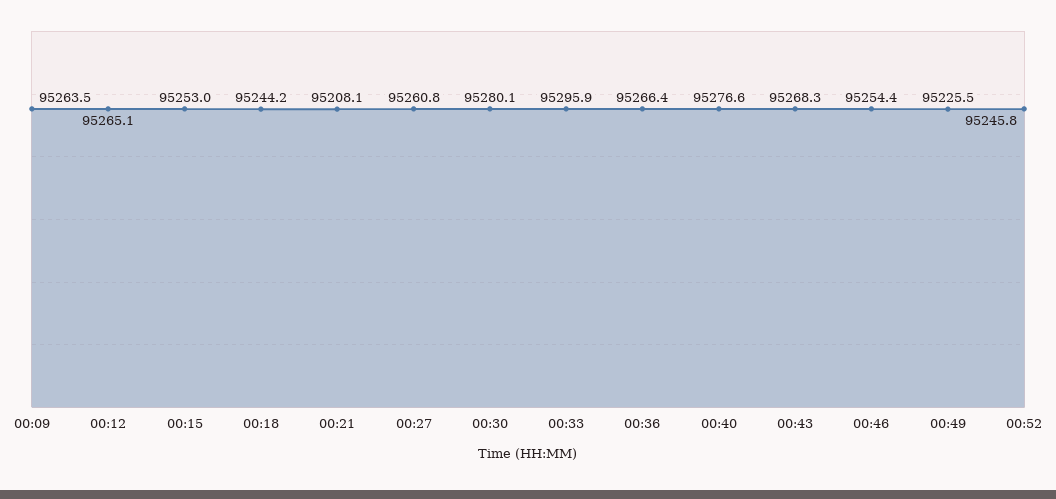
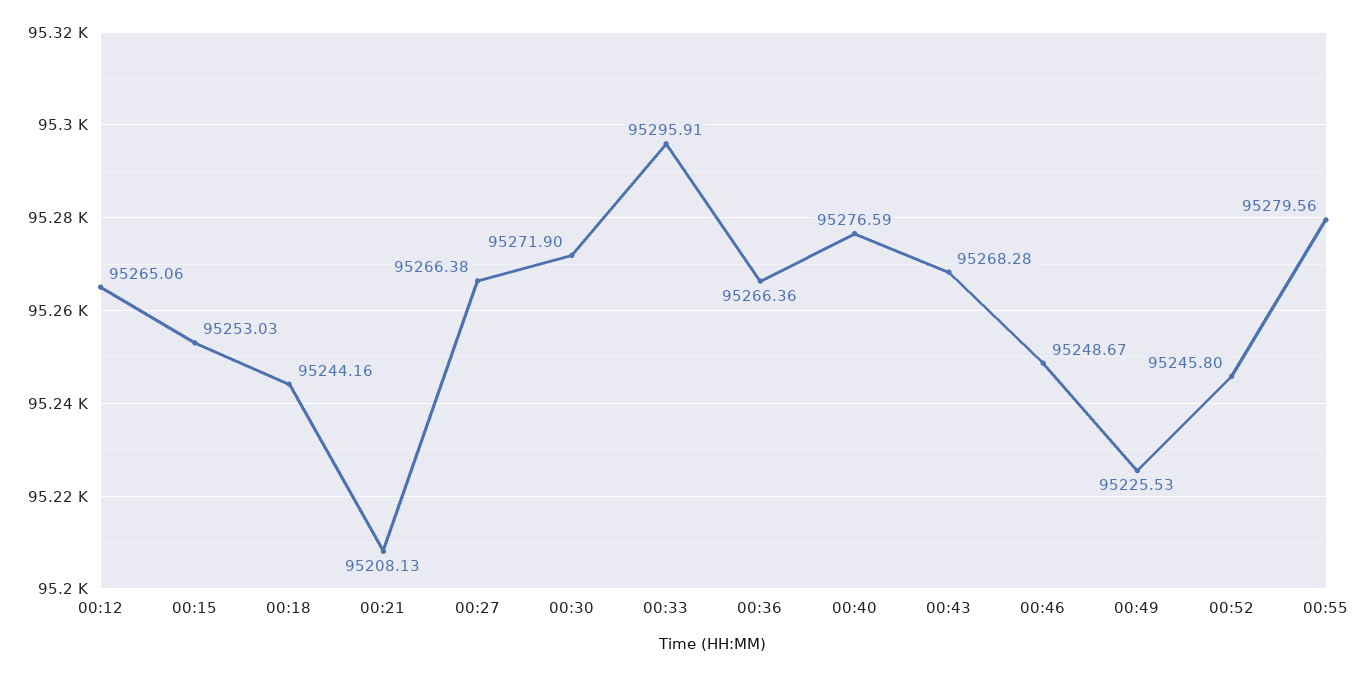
00:09: 95263.5 -> none
00:27: 95260.8 -> 95266.38
00:30: 95280.1 -> 95271.9
00:46: 95254.4 -> 95248.67
00:55: none -> 95279.56

